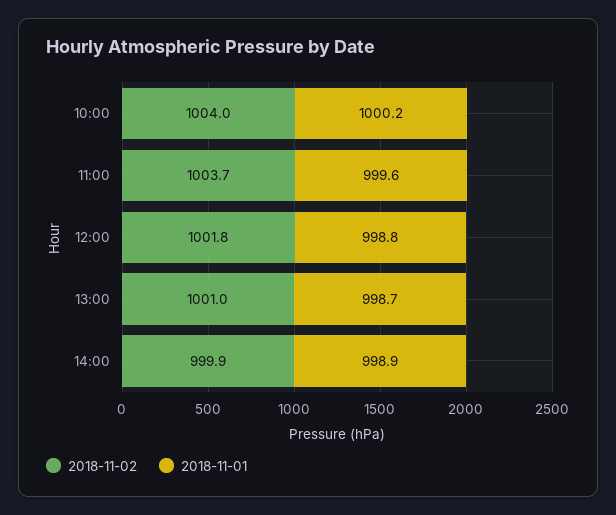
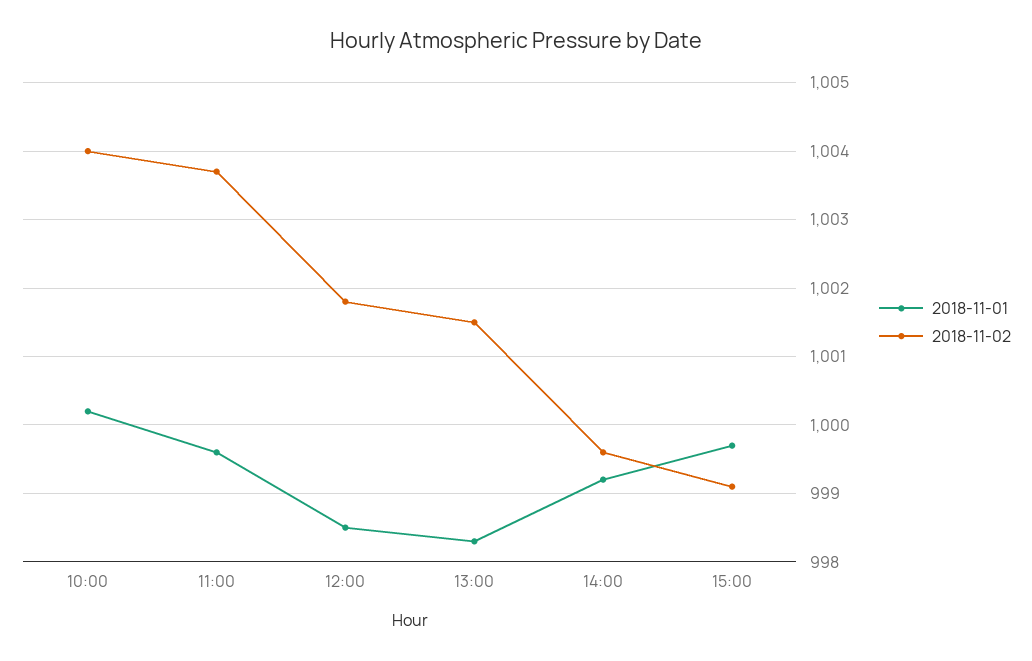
2018-11-01, 12:00: 998.8 -> 998.5
2018-11-02, 13:00: 1001 -> 1001.5
2018-11-01, 13:00: 998.7 -> 998.3
2018-11-02, 14:00: 999.9 -> 999.6
2018-11-01, 14:00: 998.9 -> 999.2
2018-11-01, 15:00: none -> 999.7
2018-11-02, 15:00: none -> 999.1

